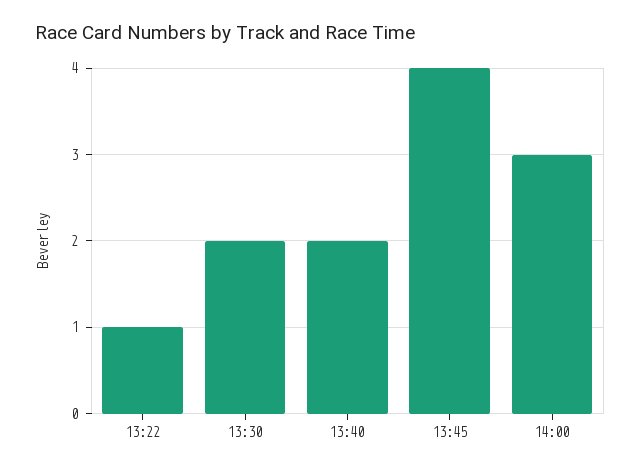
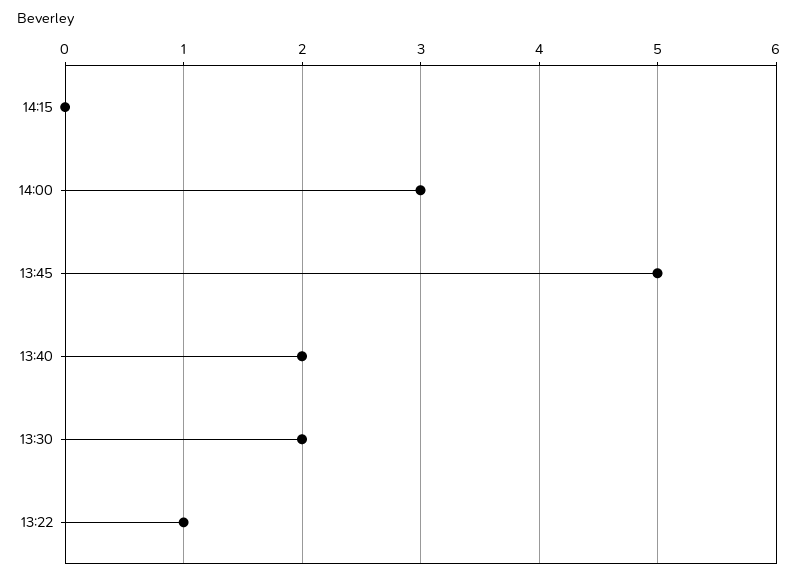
13:45: 4 -> 5
14:15: none -> 0

